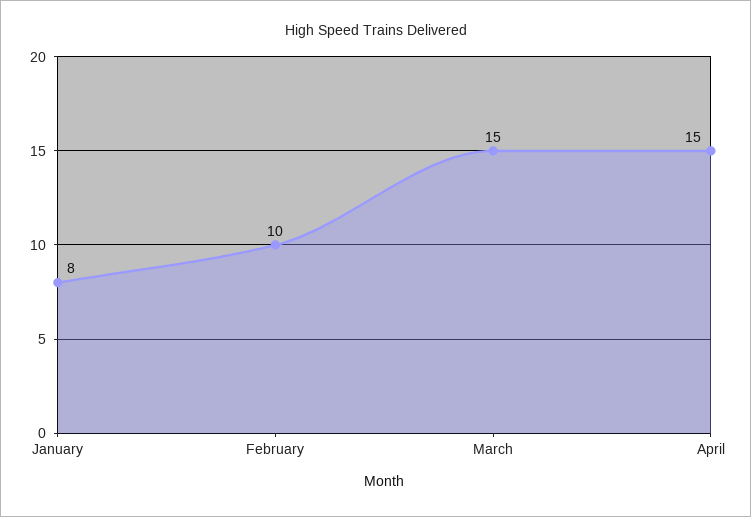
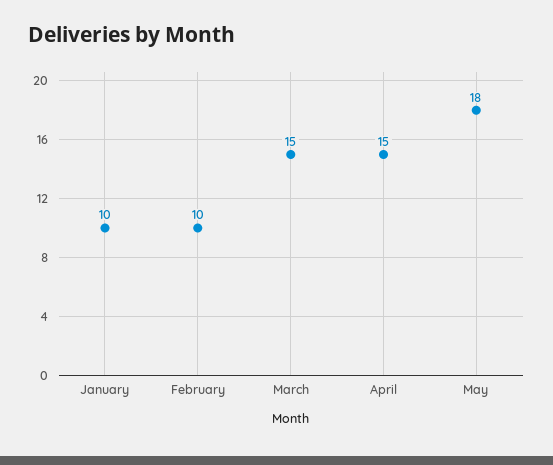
January: 8 -> 10
May: none -> 18

